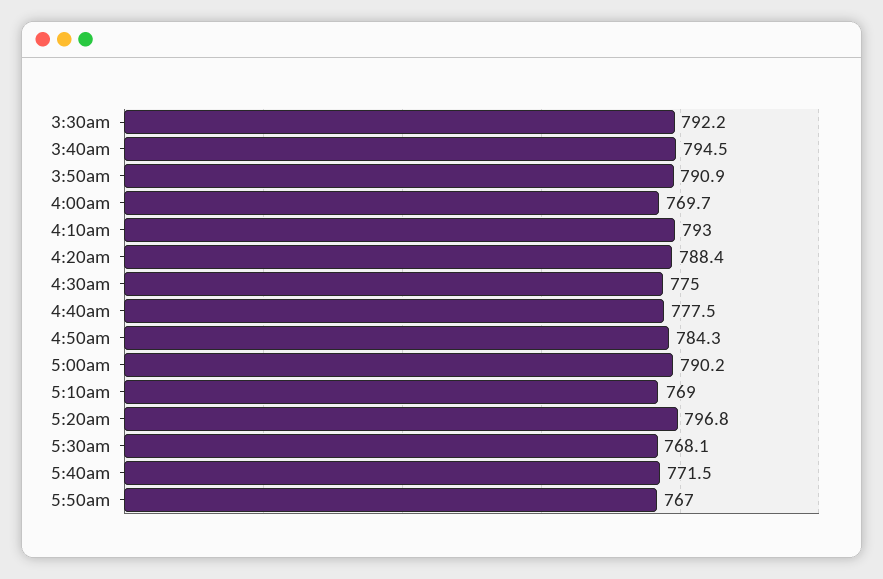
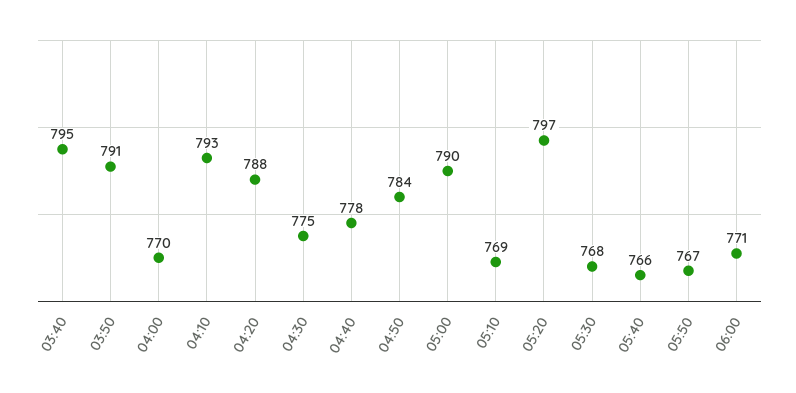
3:30am: 792.2 -> none
5:40am: 771.5 -> 766
06:00: none -> 771

